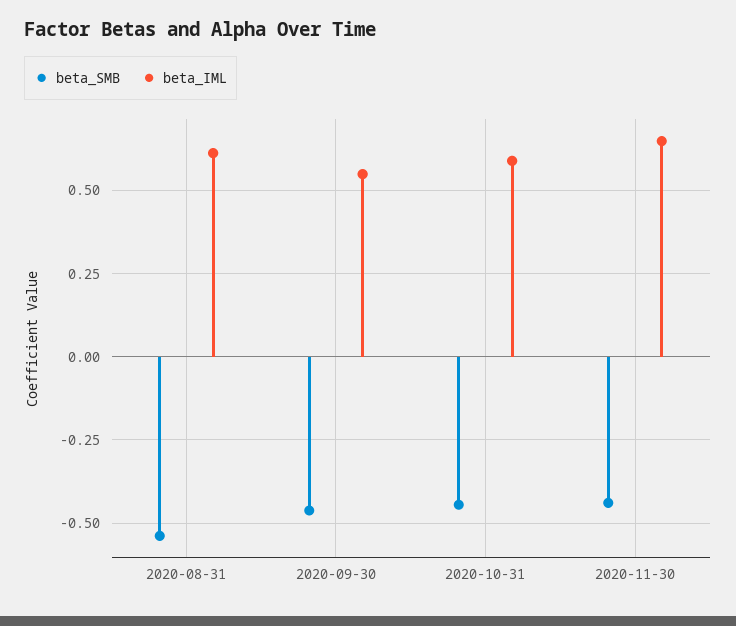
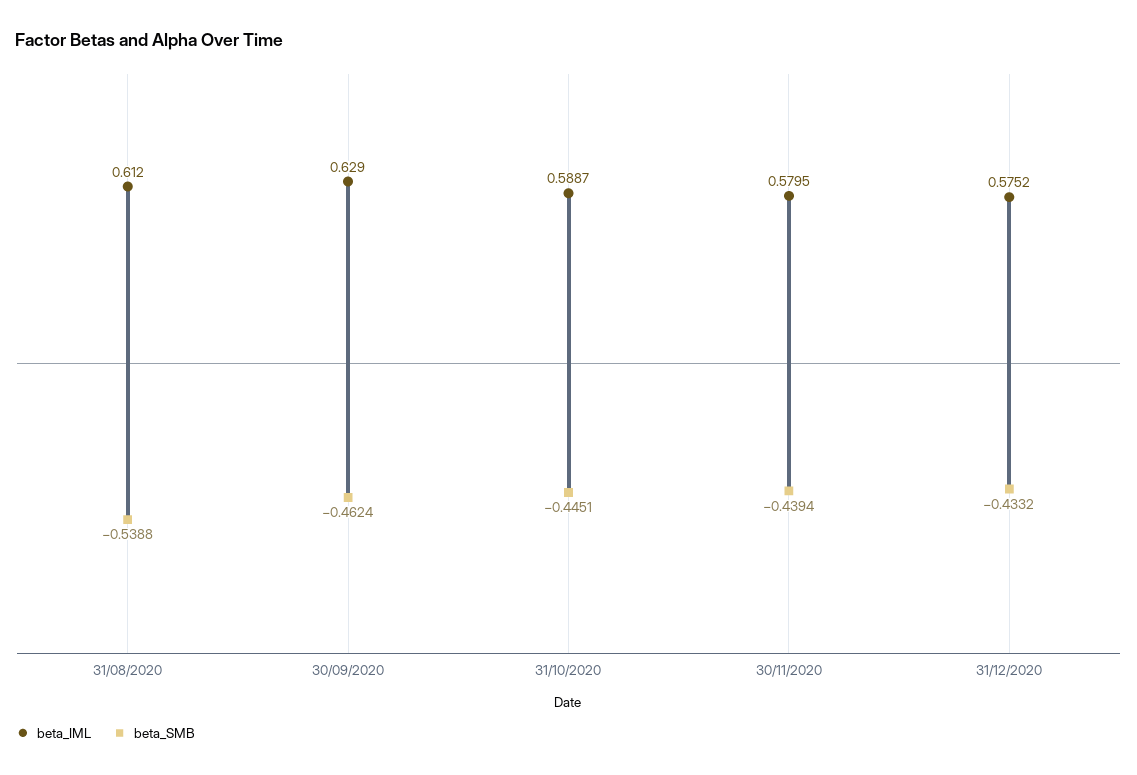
beta_IML, 2020-09-30: 0.55 -> 0.629
beta_IML, 2020-11-30: 0.65 -> 0.5795
beta_IML, 31/12/2020: none -> 0.5752
beta_SMB, 31/12/2020: none -> -0.4332

